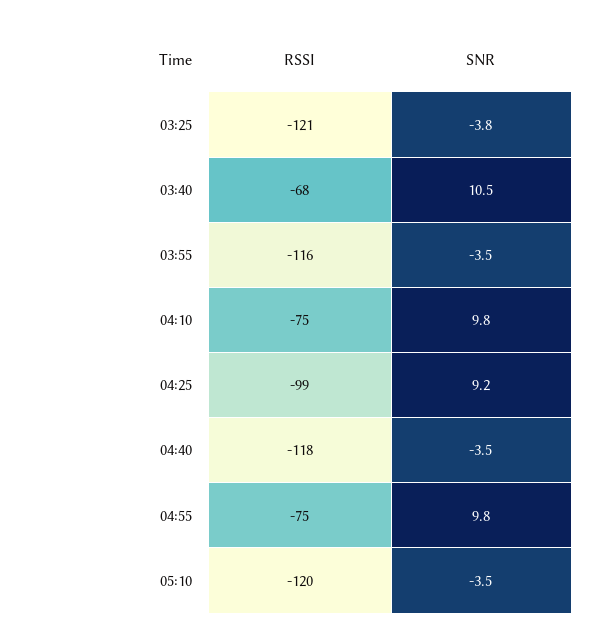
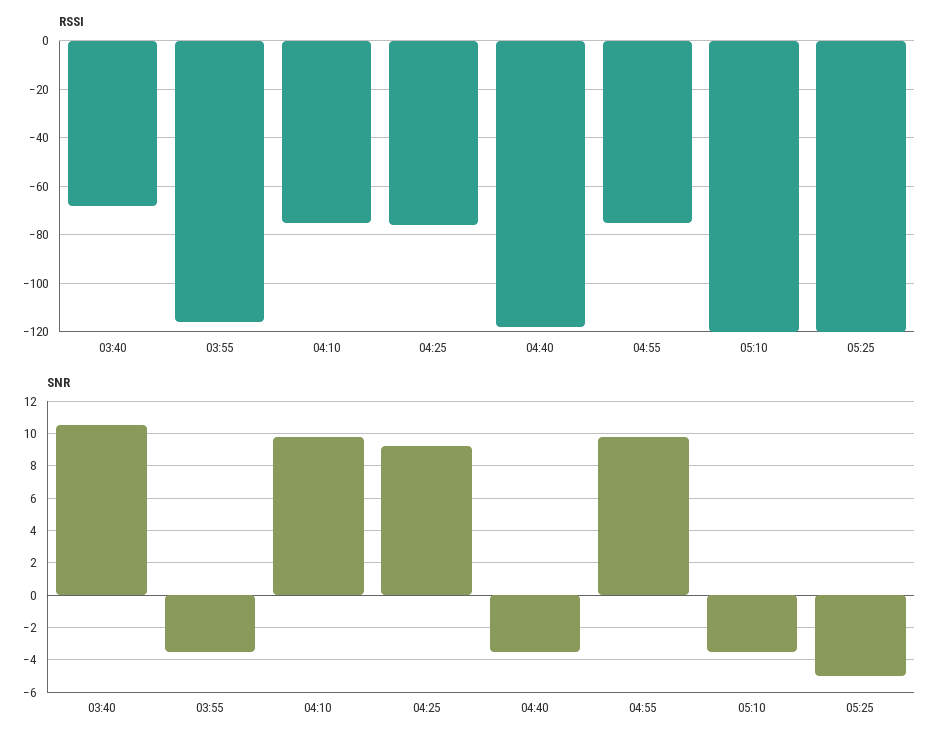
RSSI, 03:25: -121 -> none
SNR, 03:25: -3.8 -> none
RSSI, 04:25: -99 -> -75
RSSI, 05:25: none -> -120
SNR, 05:25: none -> -5

